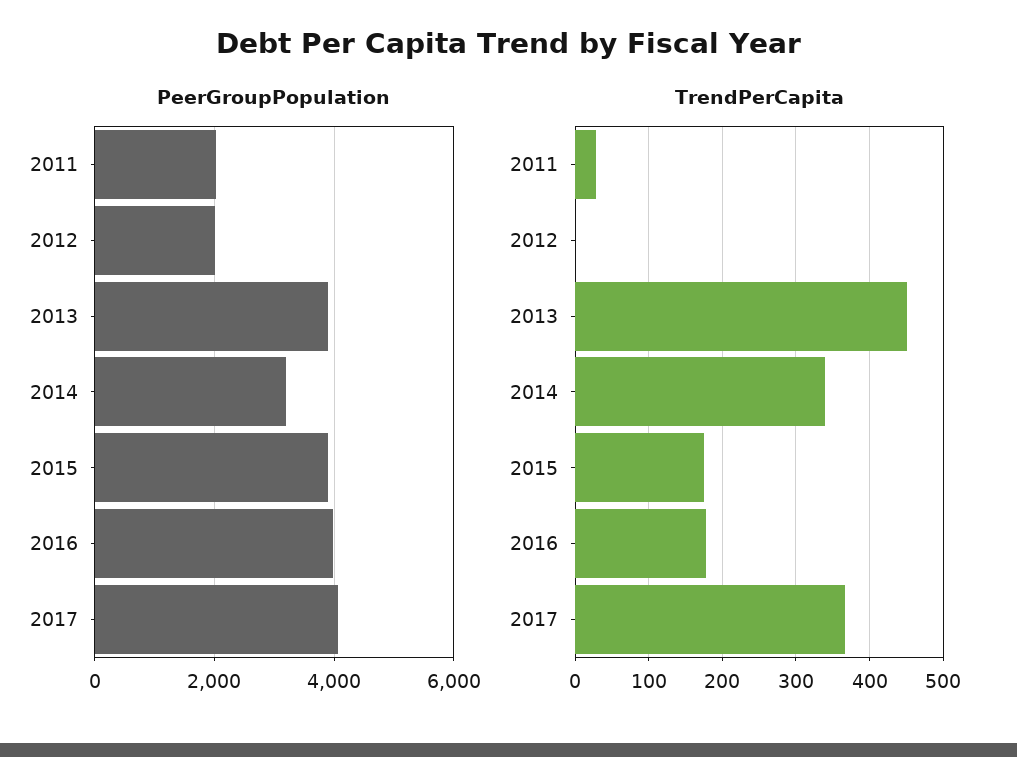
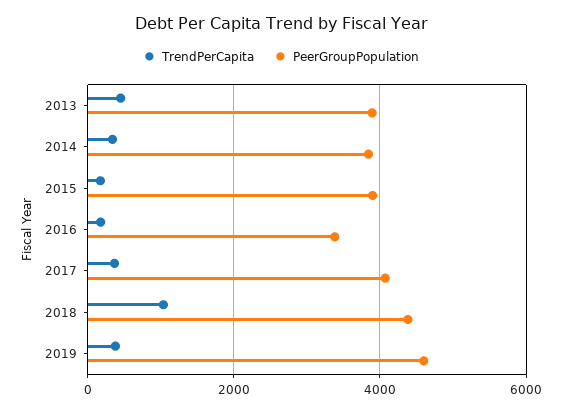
PeerGroupPopulation, 2011: 2000 -> none
PeerGroupPopulation, 2012: 2000 -> none
PeerGroupPopulation, 2014: 3200 -> 3800
PeerGroupPopulation, 2016: 4000 -> 3400
TrendPerCapita, 2011: 30 -> none
TrendPerCapita, 2012: 0 -> none
TrendPerCapita, 2018: none -> 1000
PeerGroupPopulation, 2018: none -> 4400
TrendPerCapita, 2019: none -> 400
PeerGroupPopulation, 2019: none -> 4600

